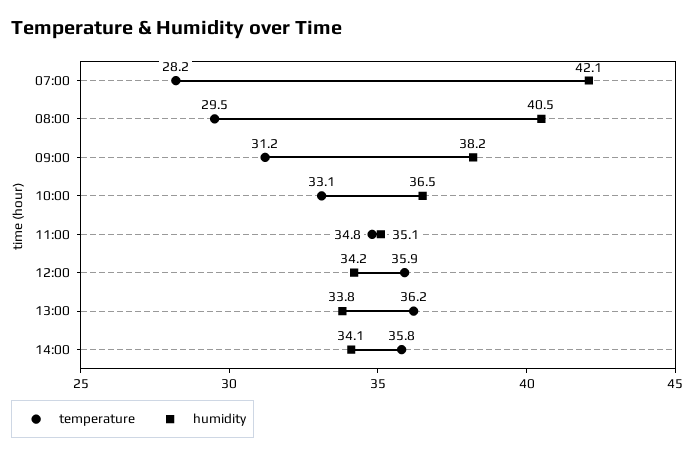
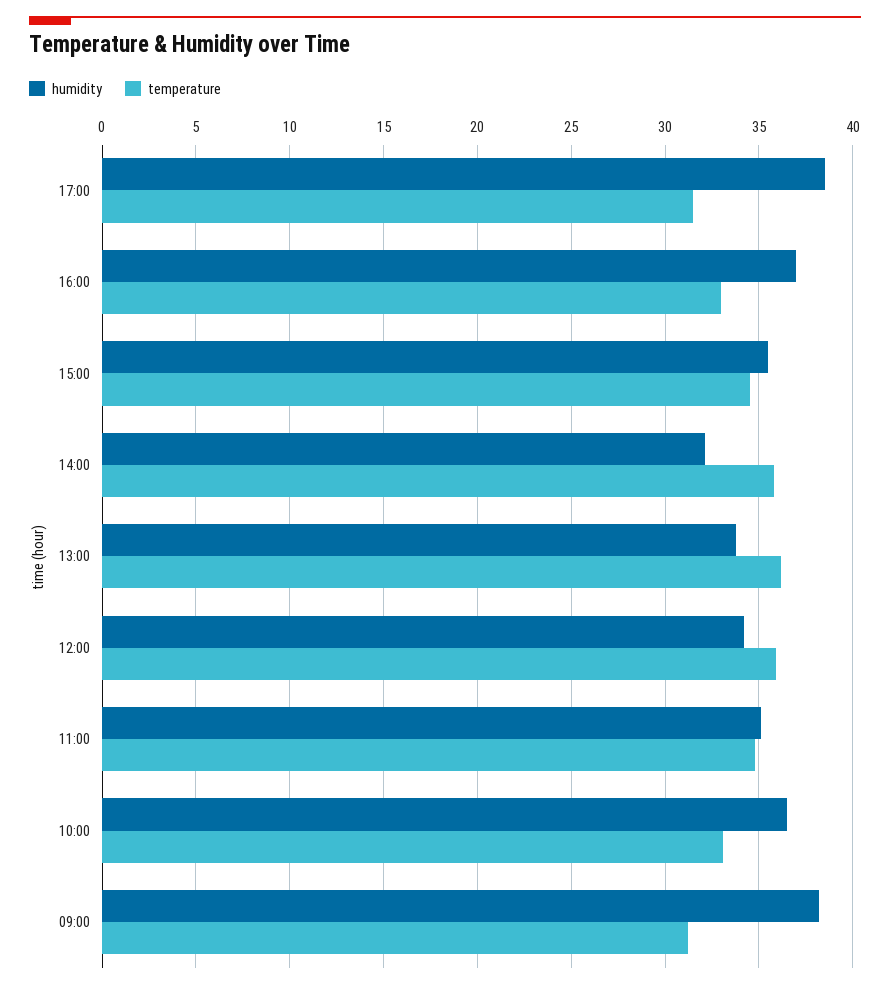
temperature, 07:00: 28.2 -> none
humidity, 07:00: 42.1 -> none
temperature, 08:00: 29.5 -> none
humidity, 08:00: 40.5 -> none
humidity, 14:00: 34.1 -> 32
humidity, 17:00: none -> 38.5
temperature, 17:00: none -> 31.5
humidity, 16:00: none -> 37
temperature, 16:00: none -> 33
humidity, 15:00: none -> 35.5
temperature, 15:00: none -> 34.5

